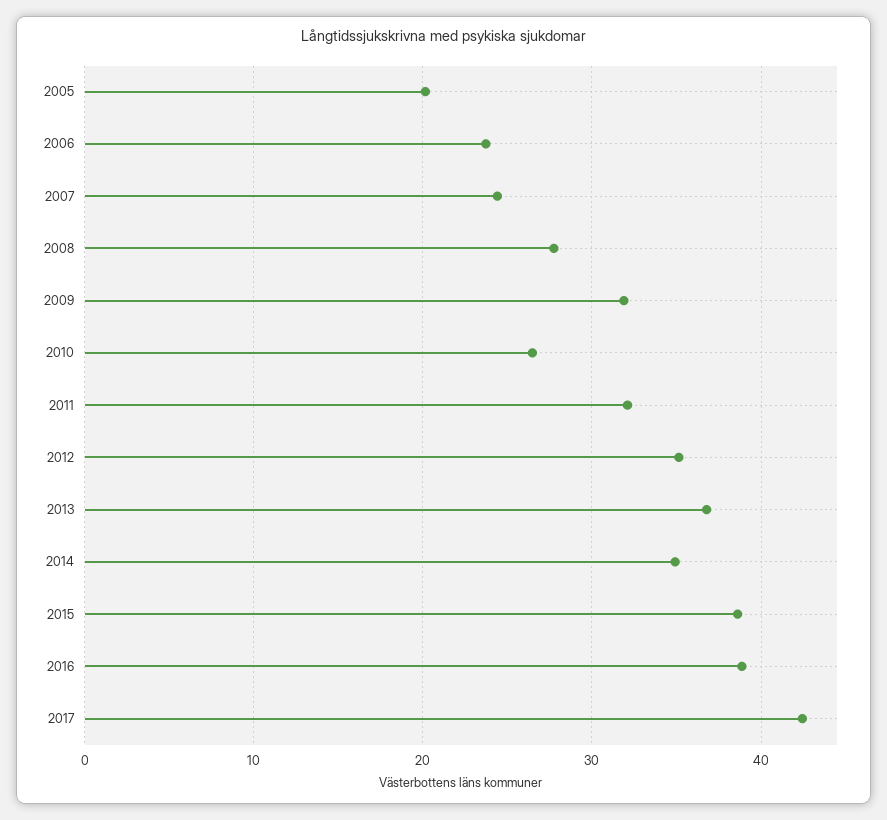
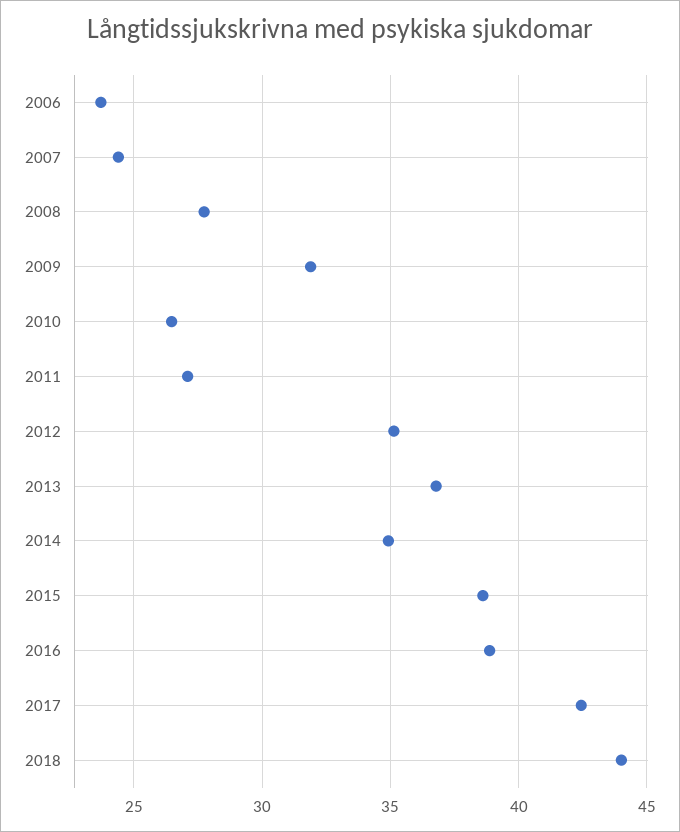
2005: 20 -> none
2011: 32 -> 27
2018: none -> 44

